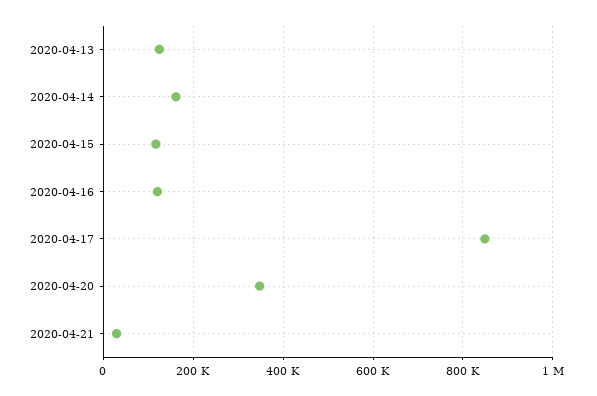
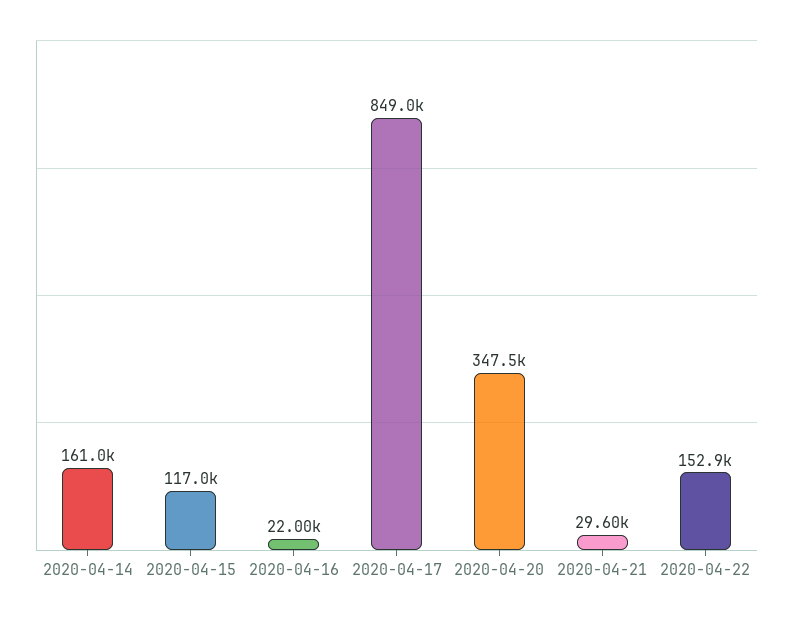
2020-04-13: 120000 -> none
2020-04-16: 120000 -> 22000
2020-04-22: none -> 152900

